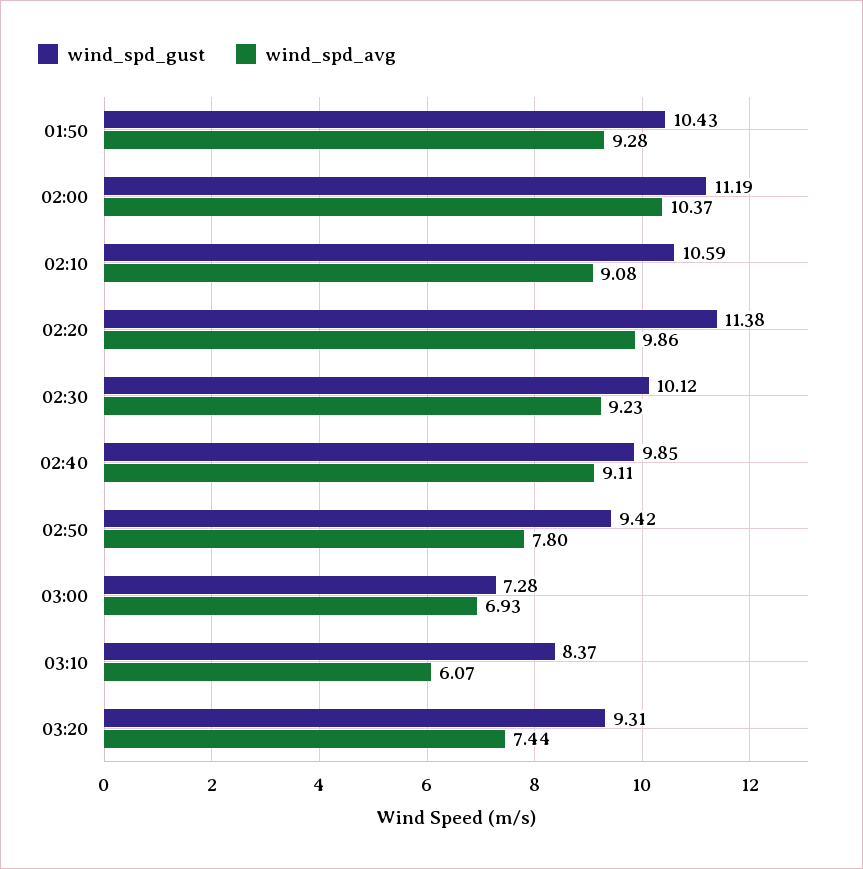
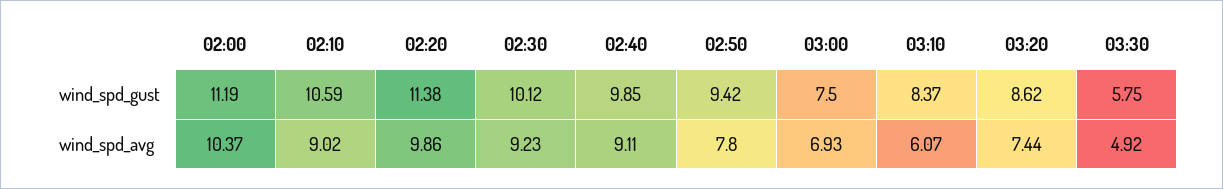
wind_spd_gust, 01:50: 10.43 -> none
wind_spd_avg, 01:50: 9.28 -> none
wind_spd_avg, 02:10: 9.08 -> 9.02
wind_spd_gust, 03:00: 7.28 -> 7.5
wind_spd_gust, 03:20: 9.31 -> 8.62
wind_spd_gust, 03:30: none -> 5.75
wind_spd_avg, 03:30: none -> 4.92

